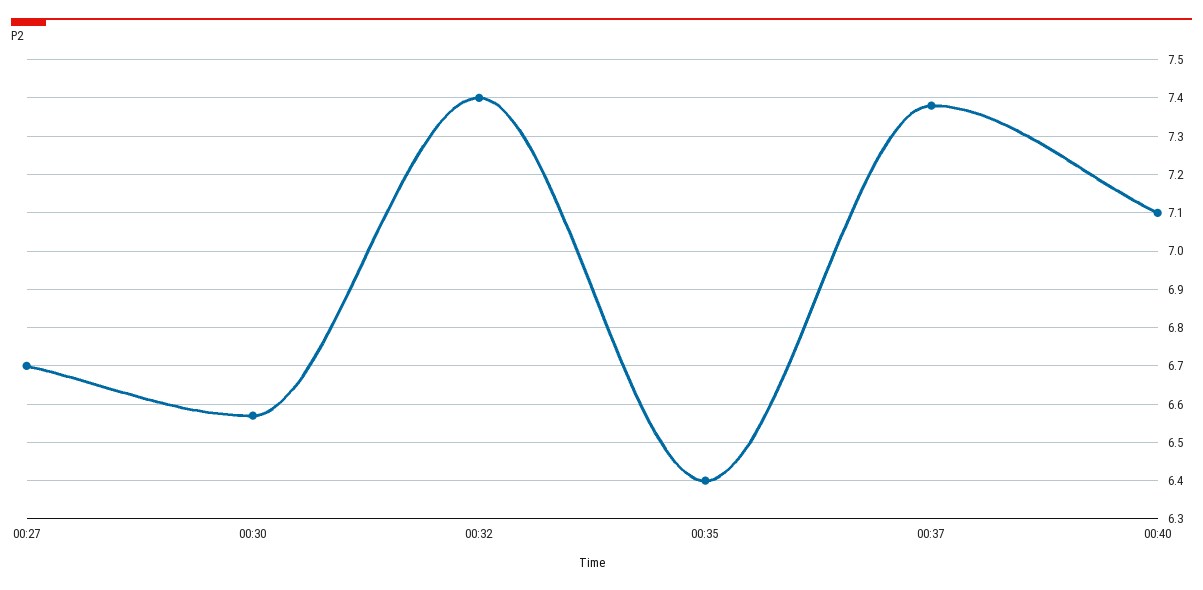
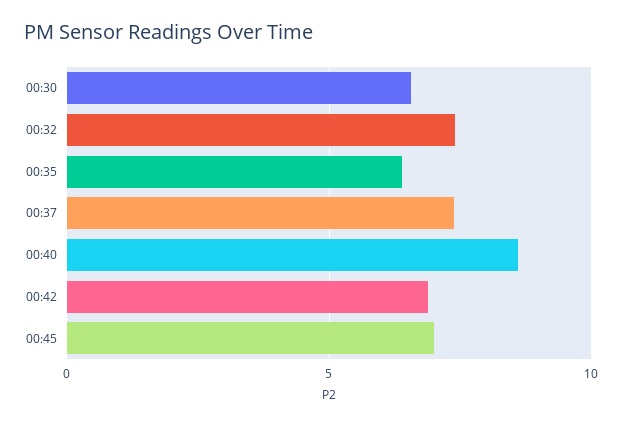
00:27: 6.7 -> none
00:40: 7.1 -> 8.5
00:42: none -> 7
00:45: none -> 7

